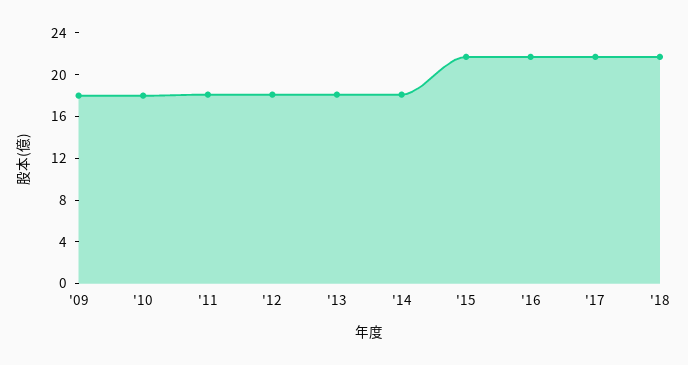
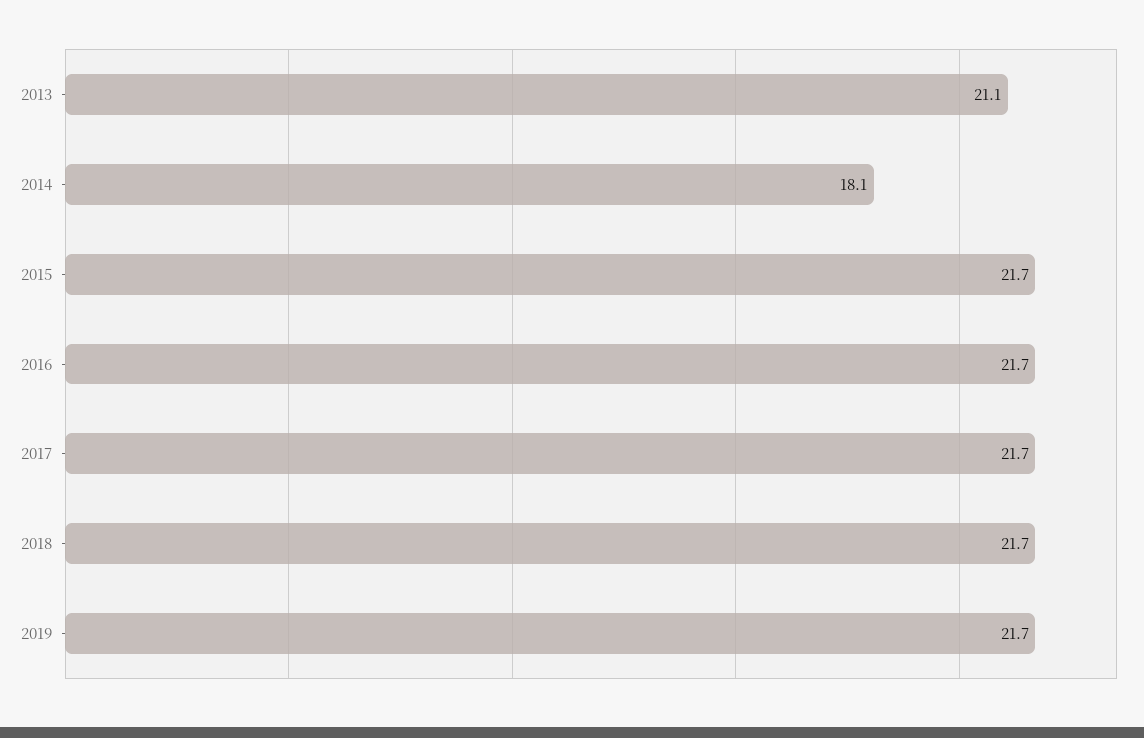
'09: 18 -> none
'10: 18 -> none
'11: 18 -> none
'12: 18 -> none
'13: 18 -> 21.1
2019: none -> 21.7

